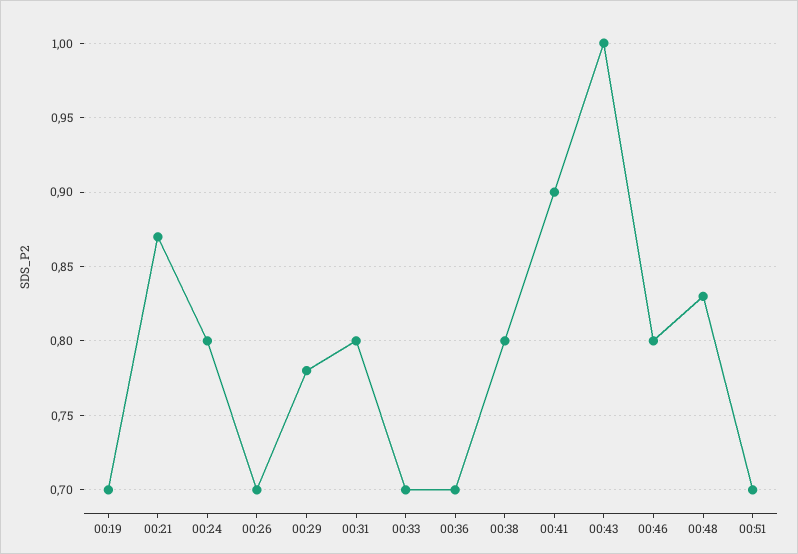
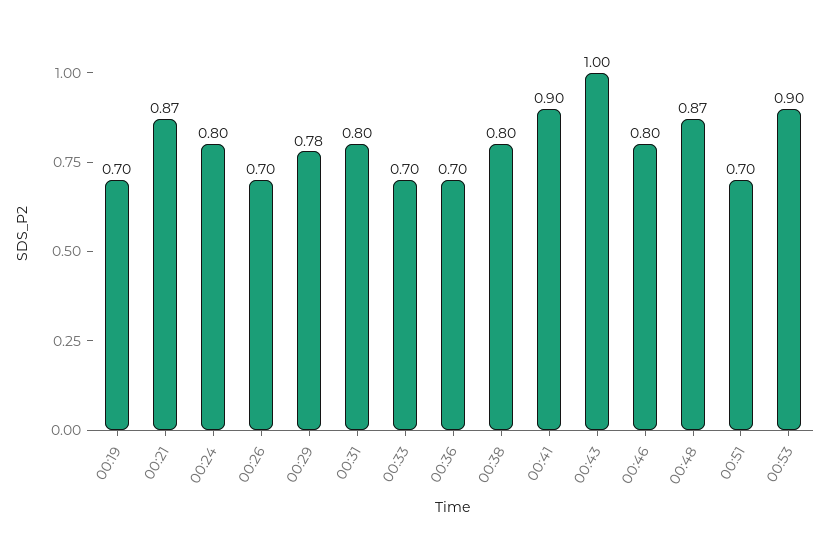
00:48: 0.83 -> 0.87
00:53: none -> 0.9

